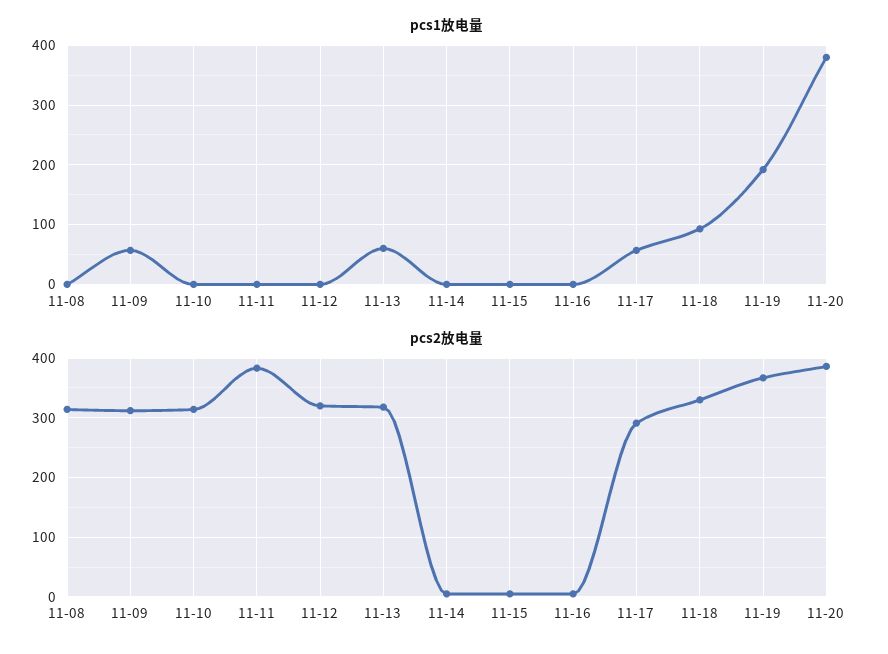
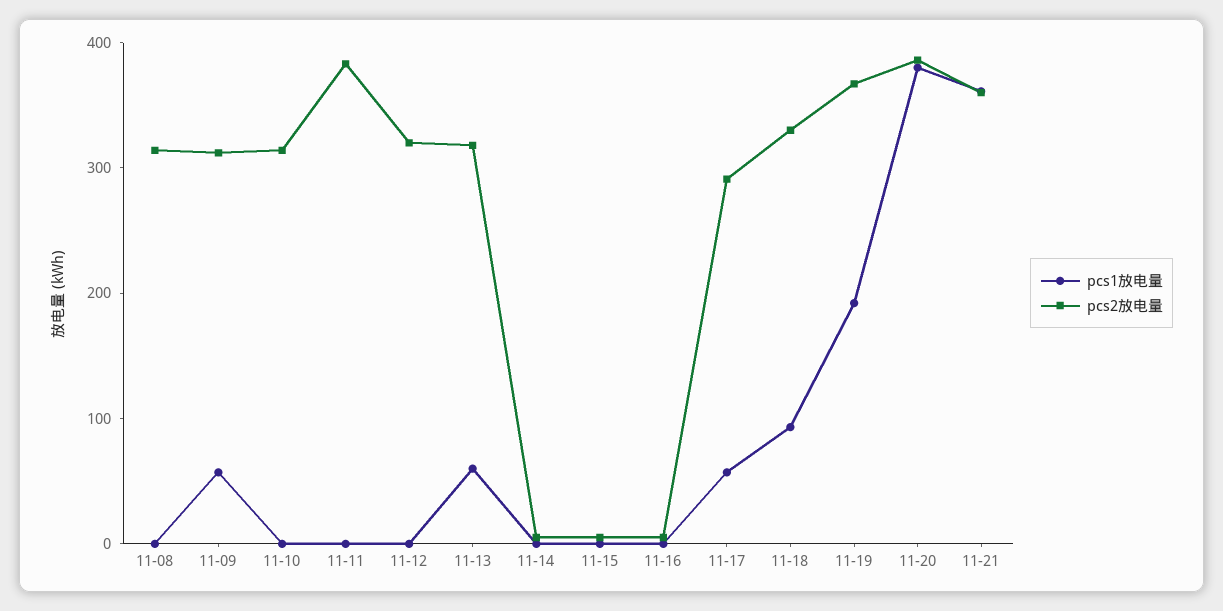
pcs1放电量, 11-21: none -> 360
pcs2放电量, 11-21: none -> 360

